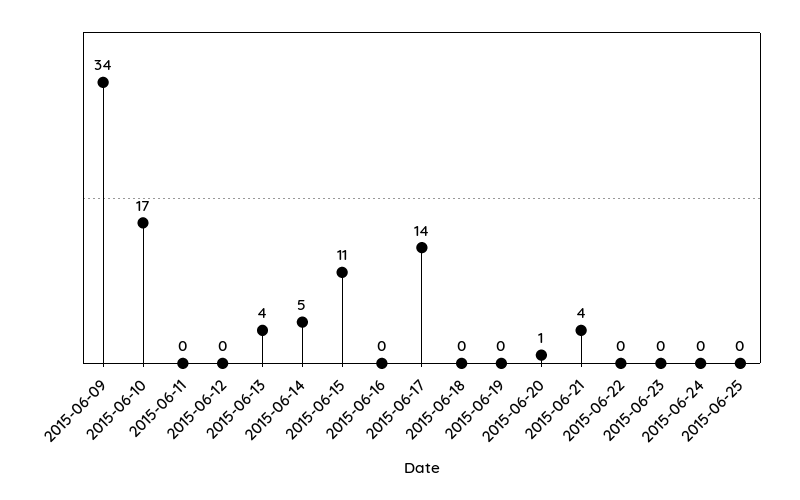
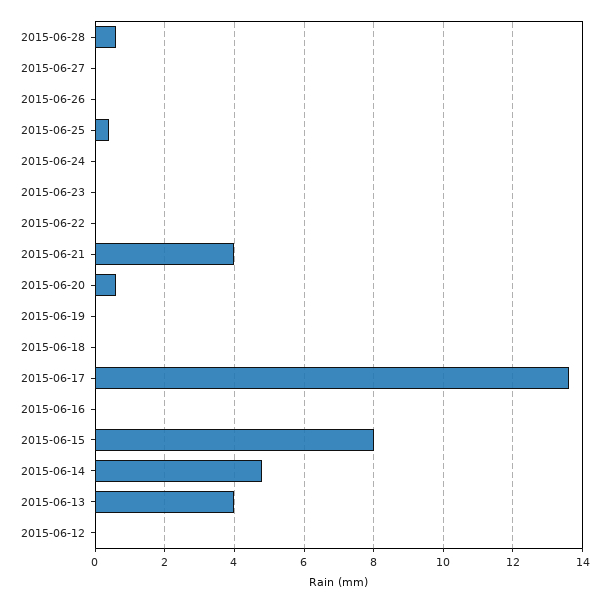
2015-06-09: 34 -> none
2015-06-10: 17 -> none
2015-06-11: 0 -> none
2015-06-15: 11 -> 8
2015-06-28: none -> 0.5
2015-06-27: none -> 0
2015-06-26: none -> 0

